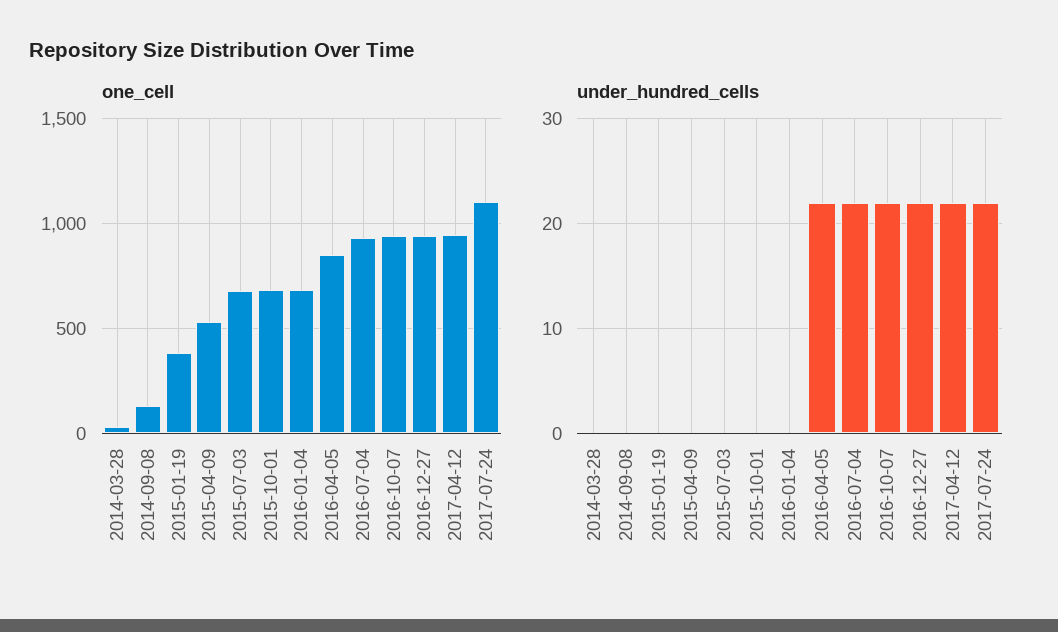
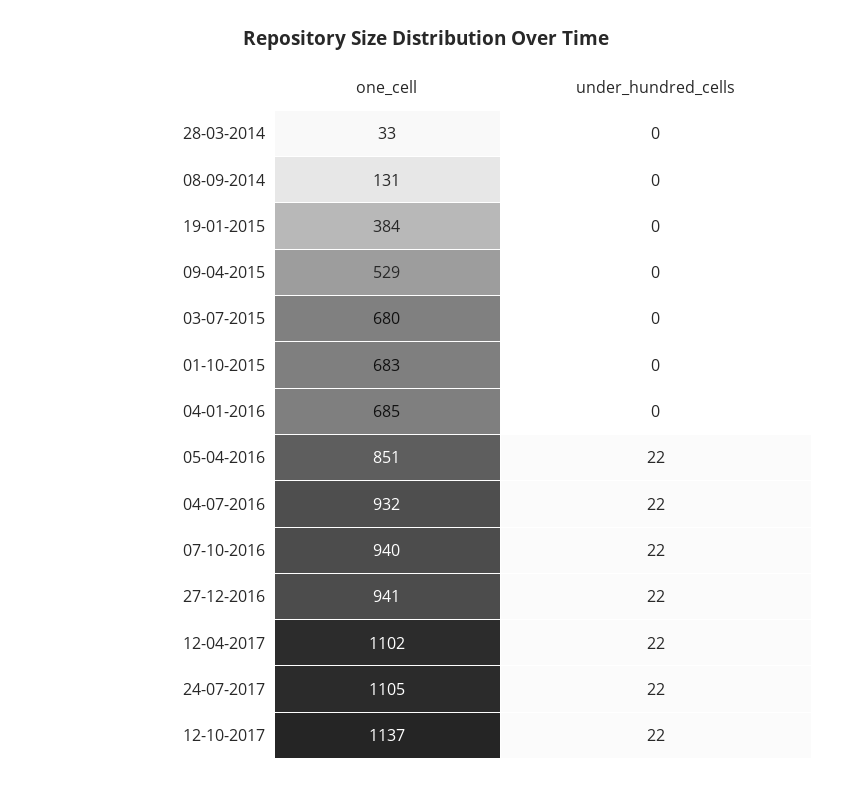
one_cell, 2017-04-12: 950 -> 1102
one_cell, 12-10-2017: none -> 1137
under_hundred_cells, 12-10-2017: none -> 22

